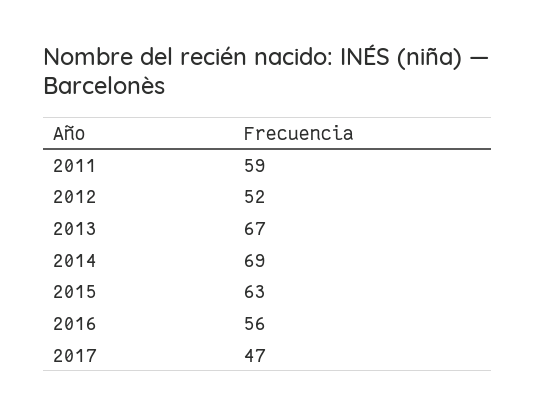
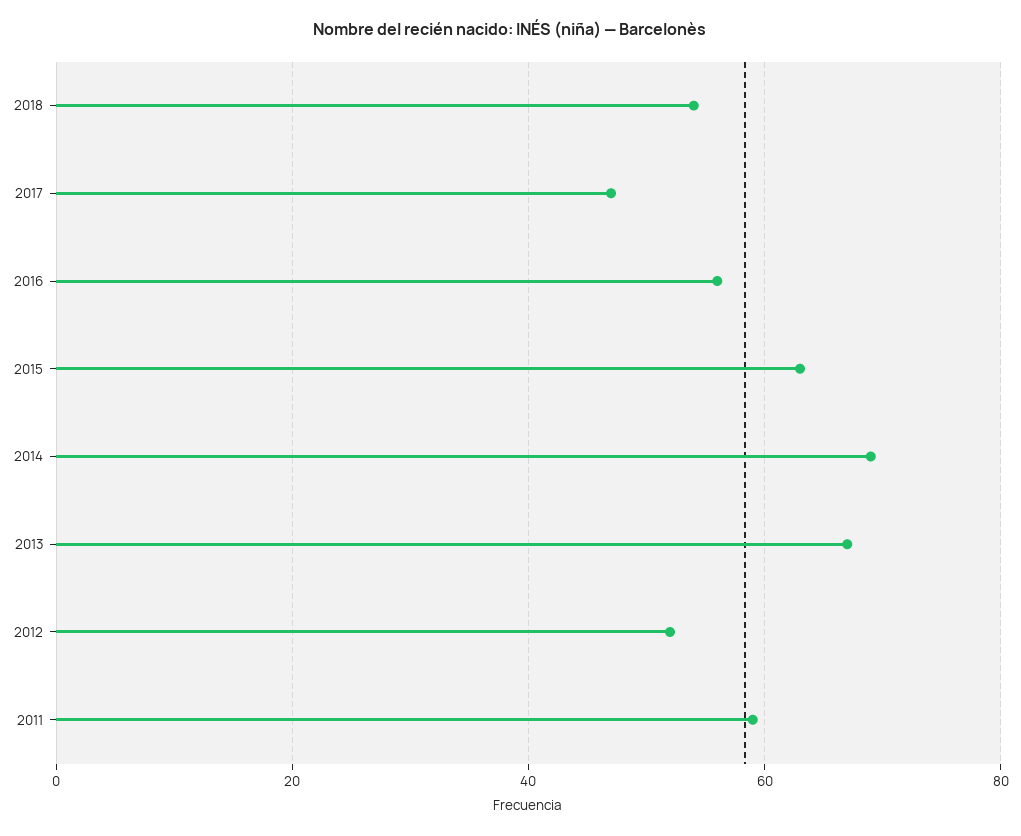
2018: none -> 55

